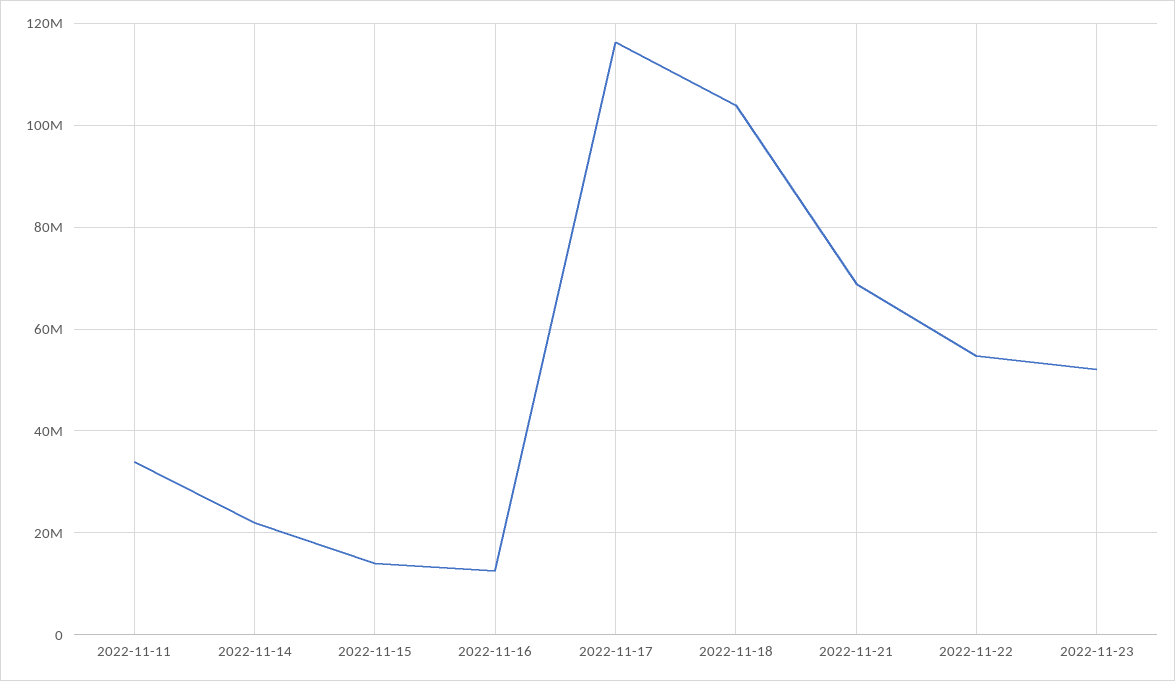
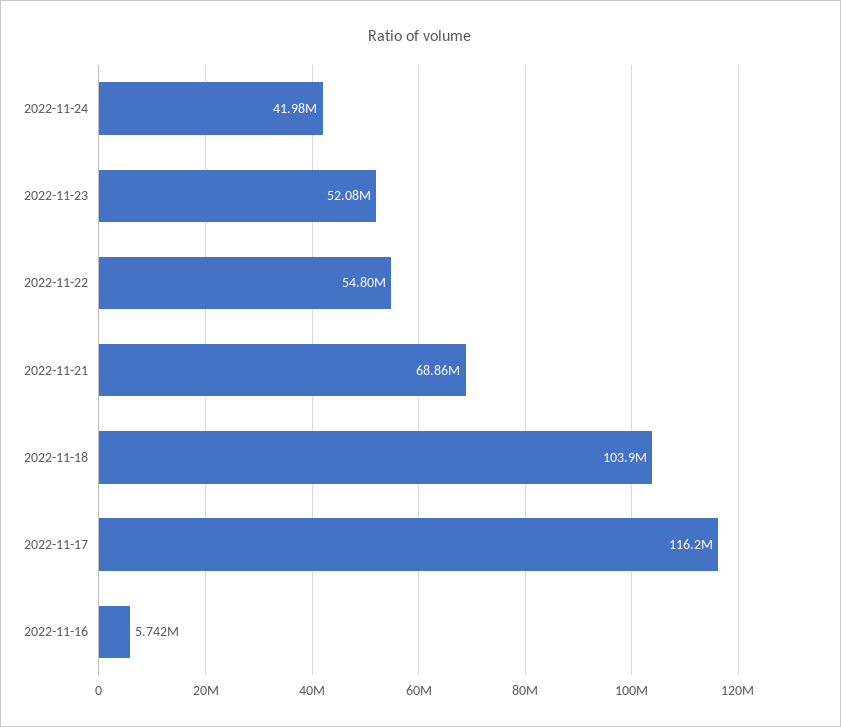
2022-11-11: 34000000 -> none
2022-11-14: 22000000 -> none
2022-11-15: 14000000 -> none
2022-11-16: 12000000 -> 5742000
2022-11-24: none -> 41980000

